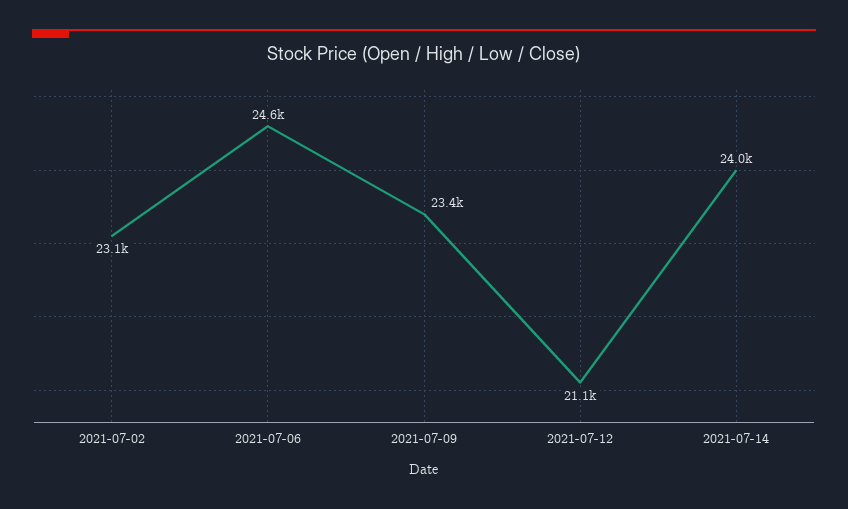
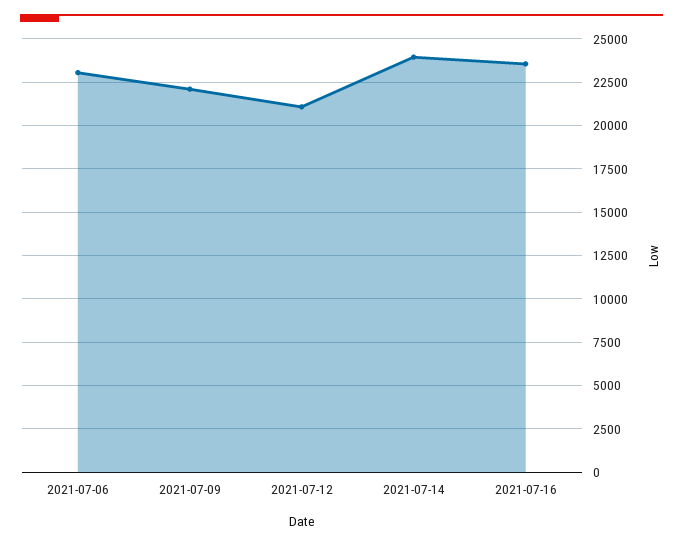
2021-07-02: 23100 -> none
2021-07-06: 24600 -> 23000
2021-07-09: 23400 -> 22000
2021-07-16: none -> 23500

